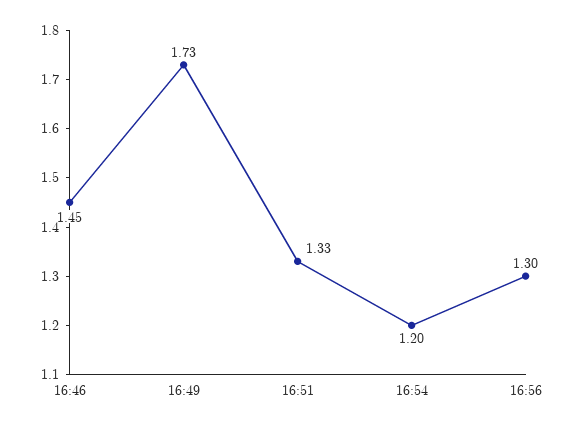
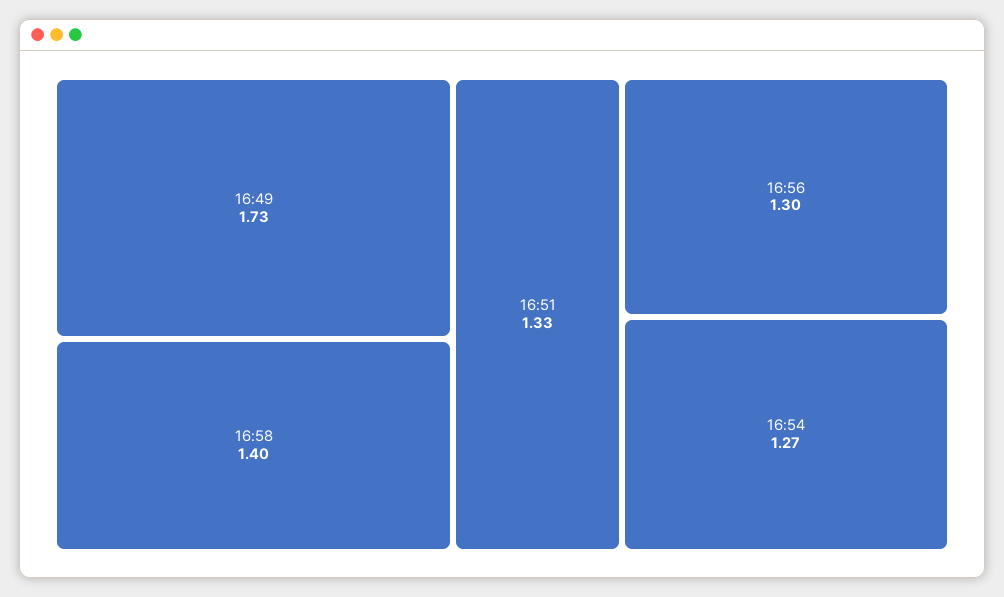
16:46: 1.45 -> none
16:54: 1.2 -> 1.27
16:58: none -> 1.4

